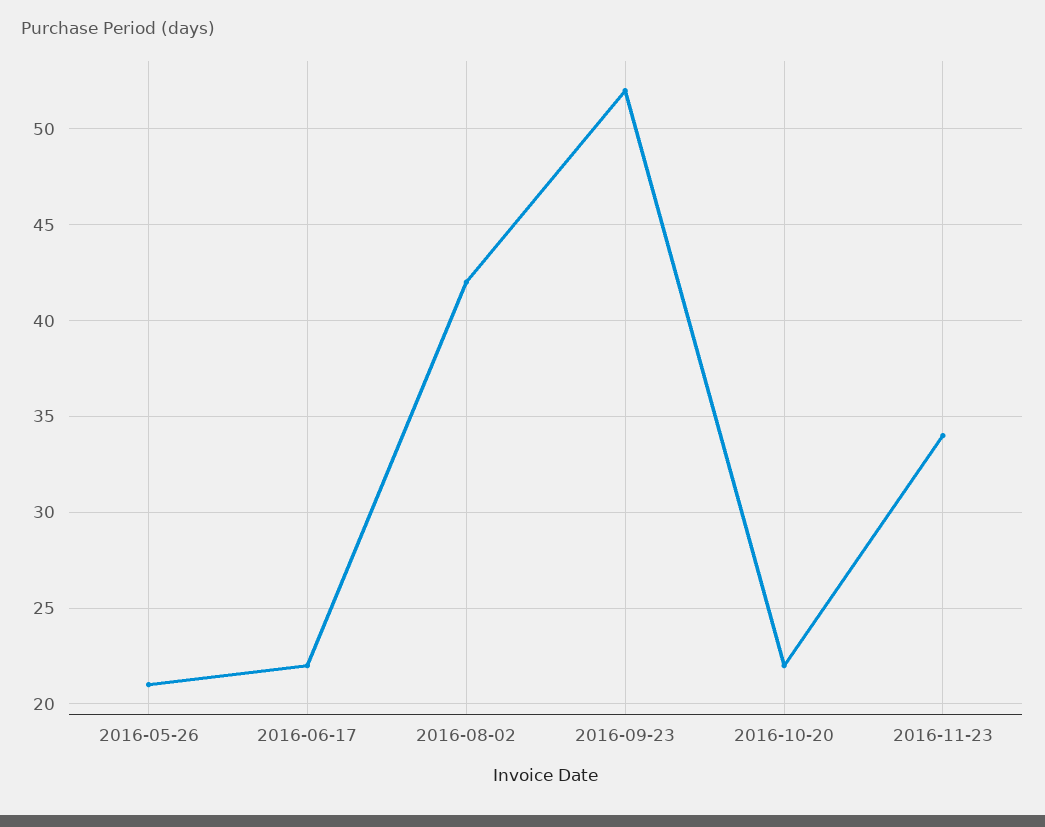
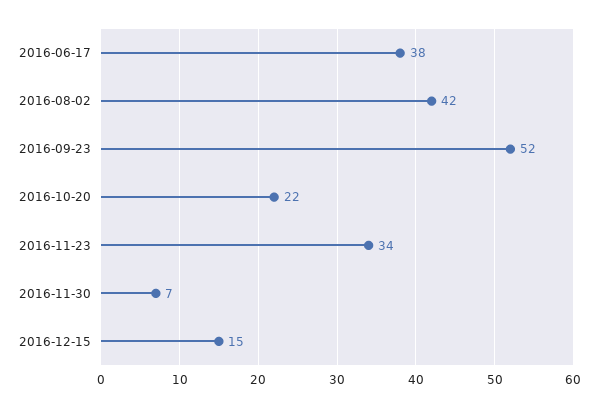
2016-05-26: 21 -> none
2016-06-17: 22 -> 38
2016-11-30: none -> 7
2016-12-15: none -> 15

